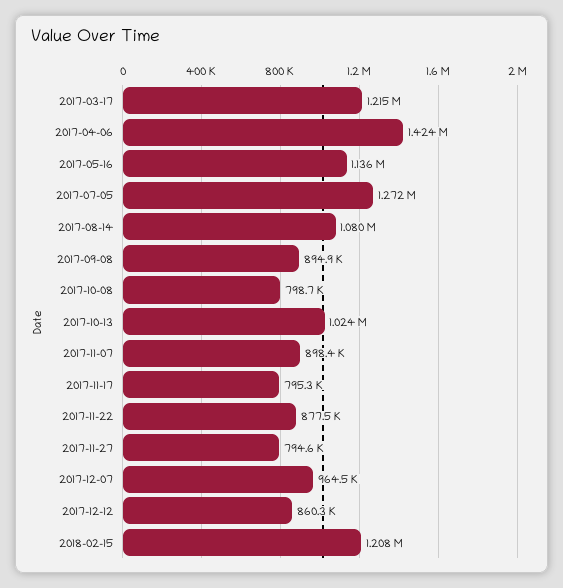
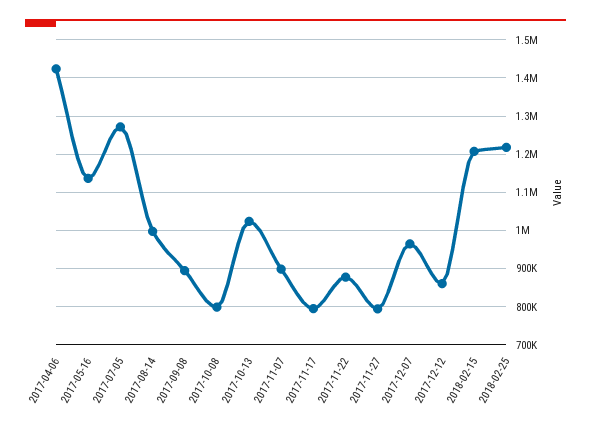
2017-03-17: 1215000 -> none
2017-08-14: 1080000 -> 1000000
2018-02-25: none -> 1220000

